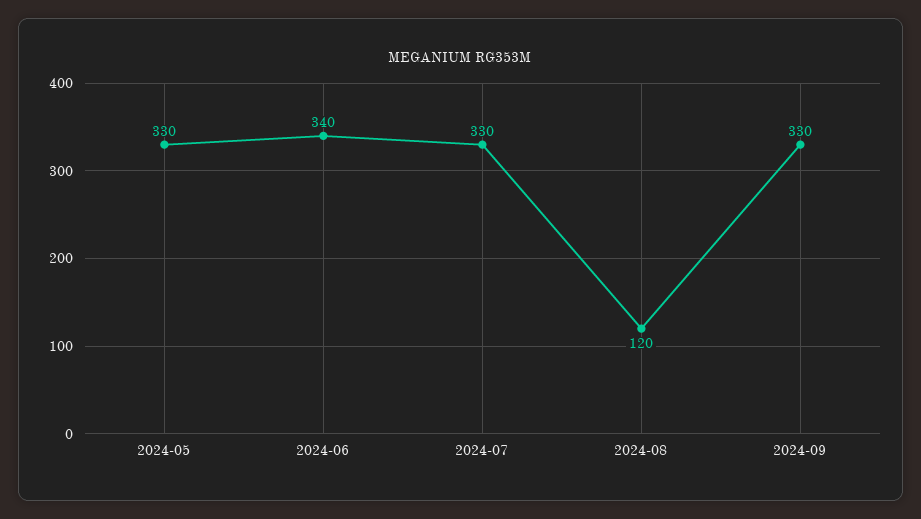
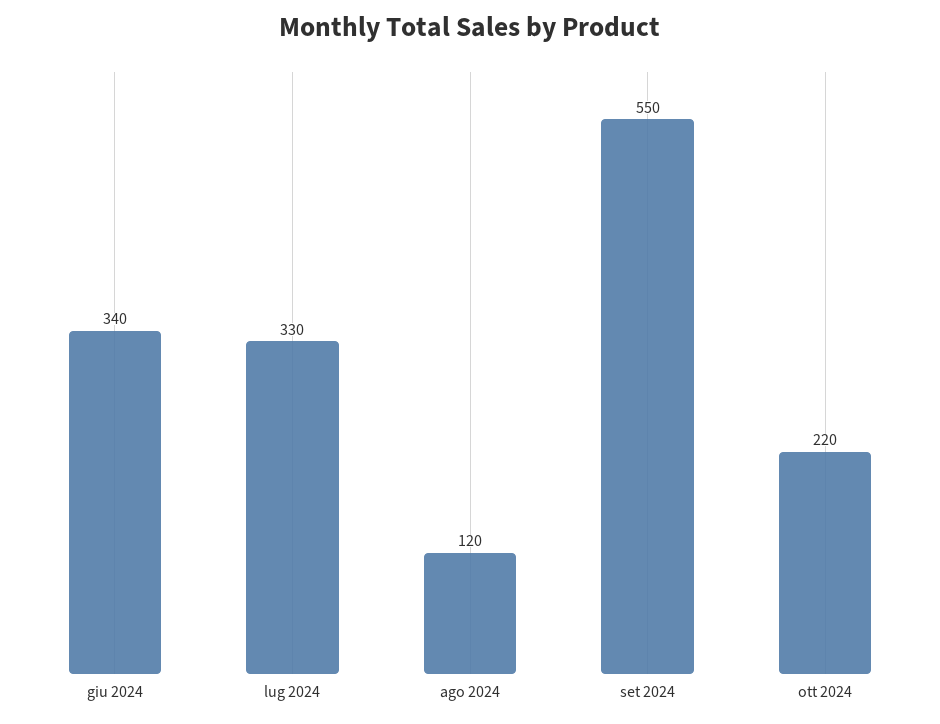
2024-05: 330 -> none
2024-09: 330 -> 550
ott 2024: none -> 220

